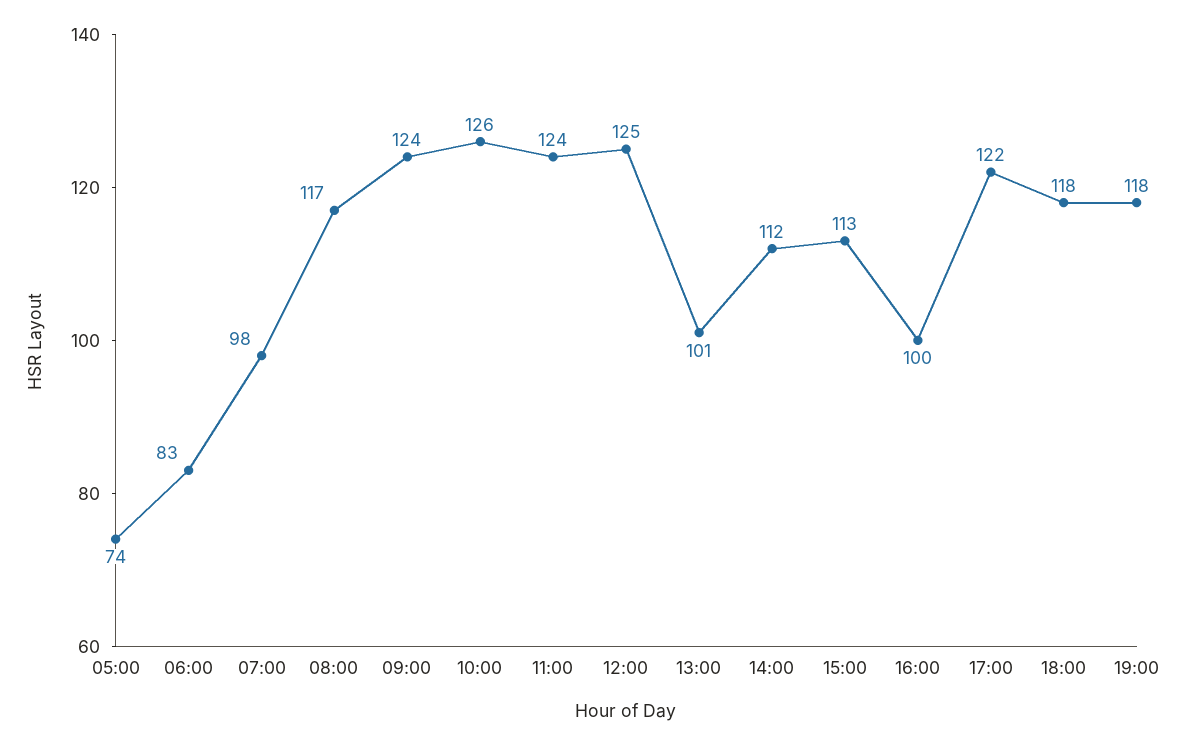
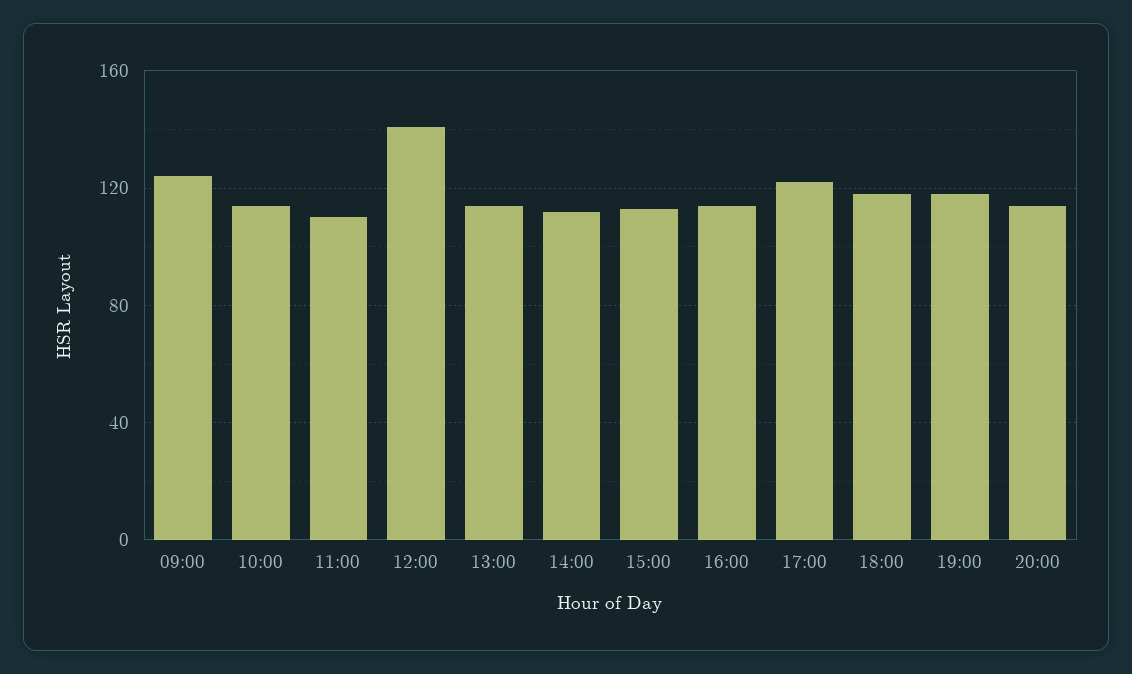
05:00: 74 -> none
06:00: 83 -> none
07:00: 98 -> none
08:00: 117 -> none
10:00: 126 -> 115
11:00: 124 -> 110
12:00: 125 -> 140
13:00: 101 -> 115
16:00: 100 -> 115
20:00: none -> 115

